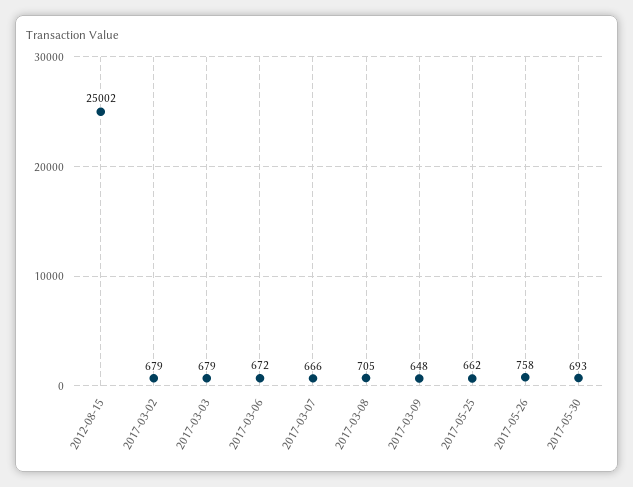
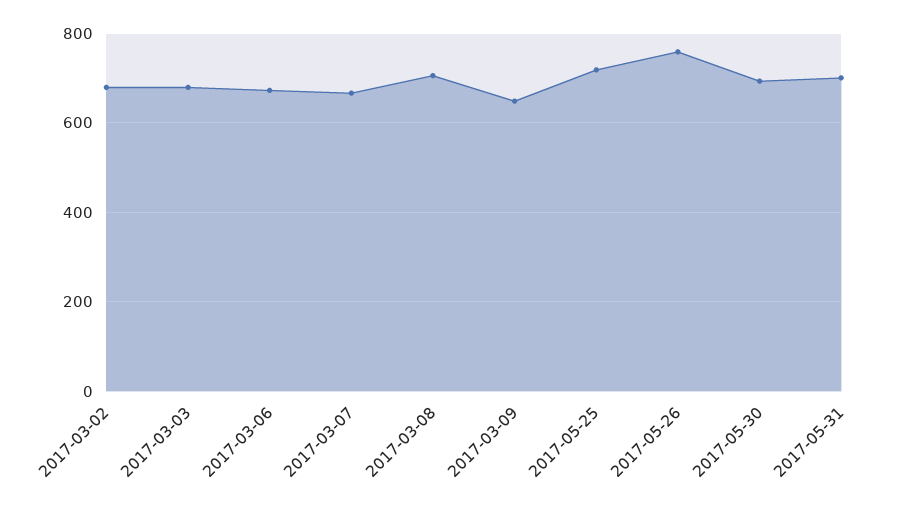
2012-08-15: 25002 -> none
2017-05-25: 662 -> 720
2017-05-31: none -> 700

